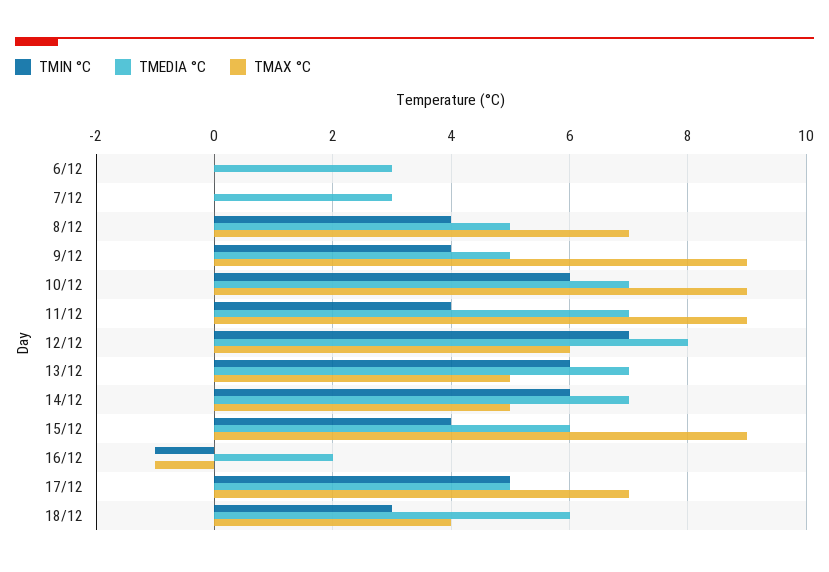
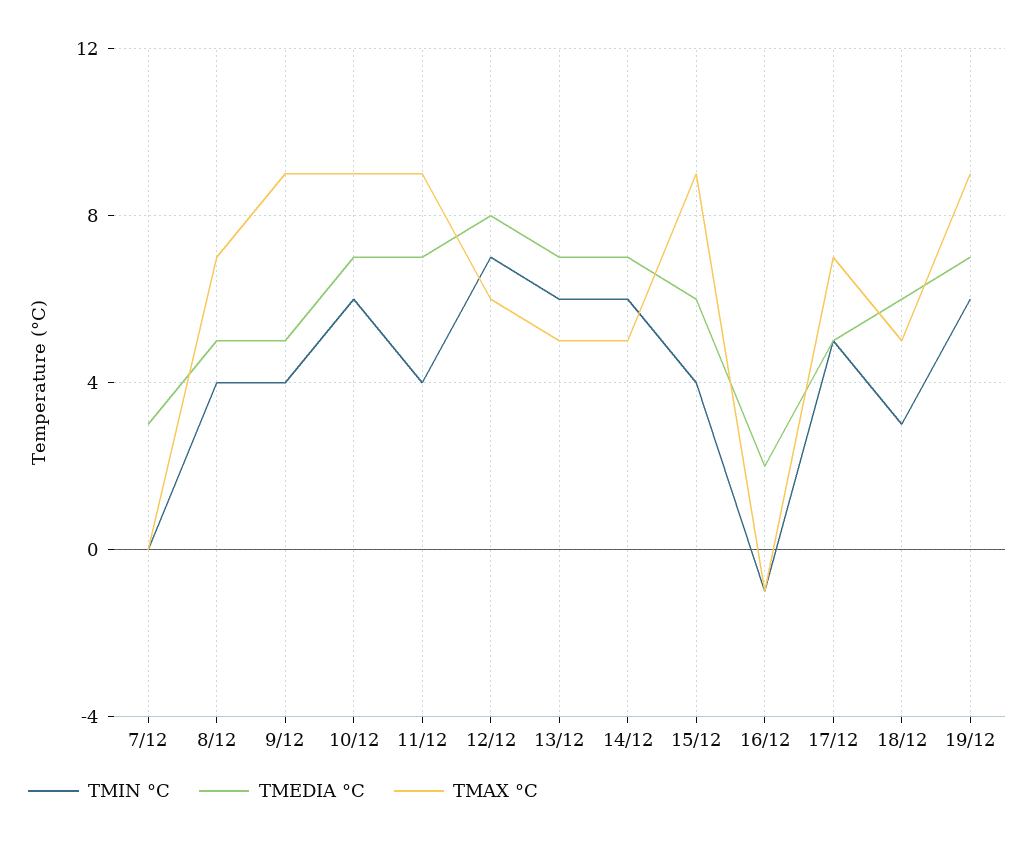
TMIN °C, 6/12: 0 -> none
TMEDIA °C, 6/12: 3 -> none
TMAX °C, 6/12: 0 -> none
TMAX °C, 18/12: 4 -> 5
TMIN °C, 19/12: none -> 6
TMEDIA °C, 19/12: none -> 7
TMAX °C, 19/12: none -> 9

